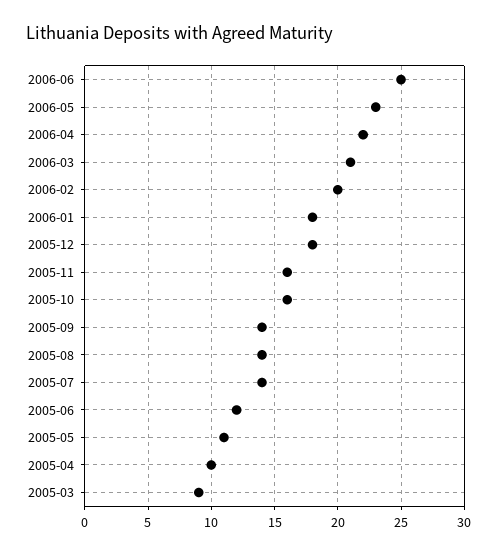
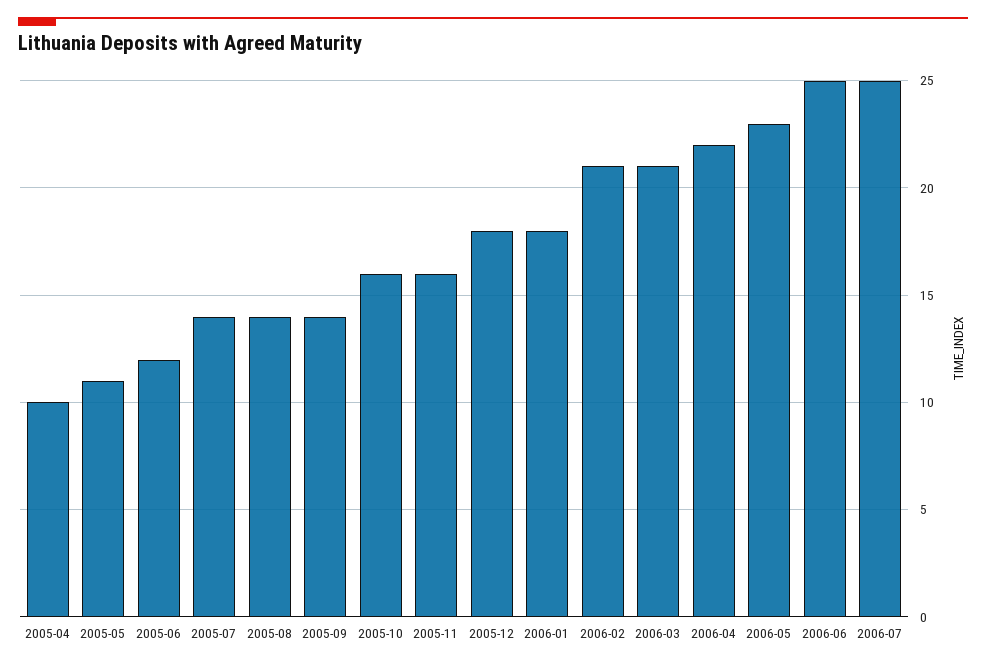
2006-02: 20 -> 21
2005-03: 9 -> none
2006-07: none -> 25

